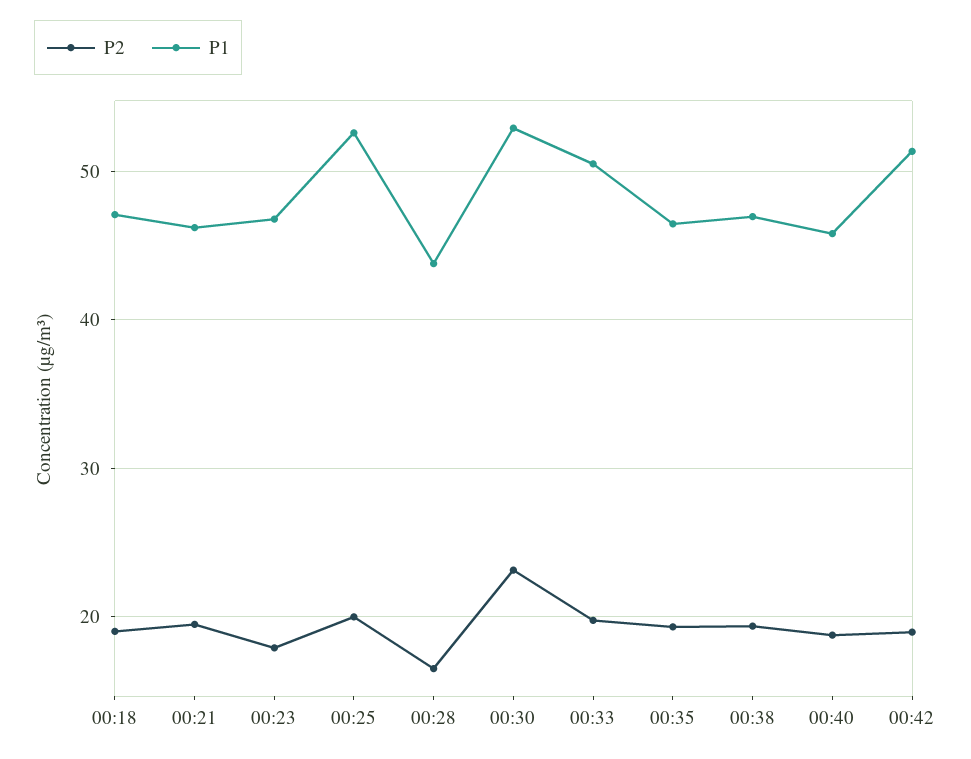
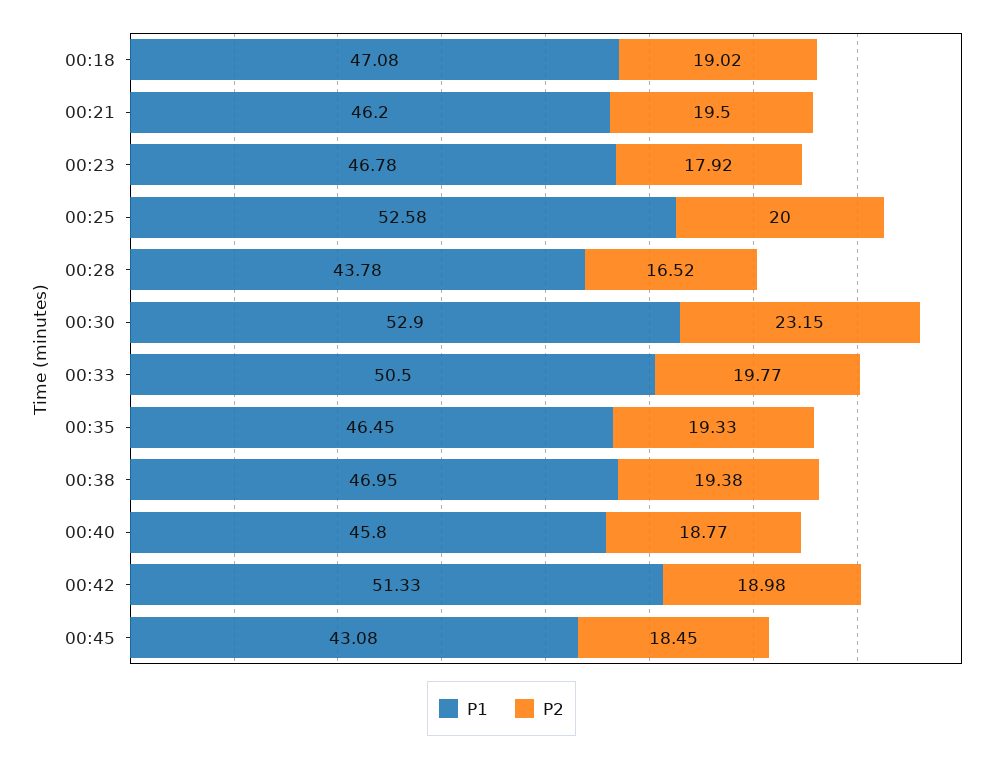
P1, 00:45: none -> 43.08
P2, 00:45: none -> 18.45

